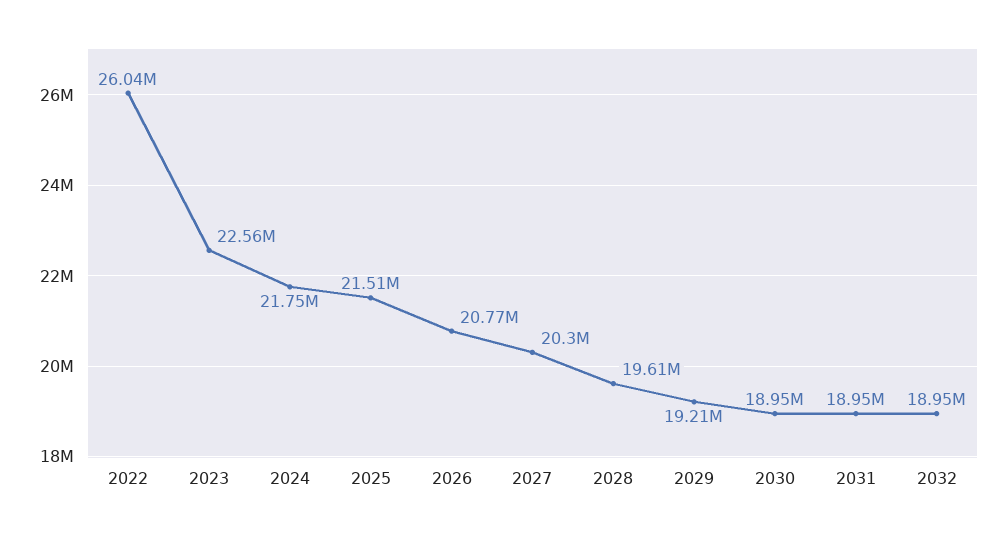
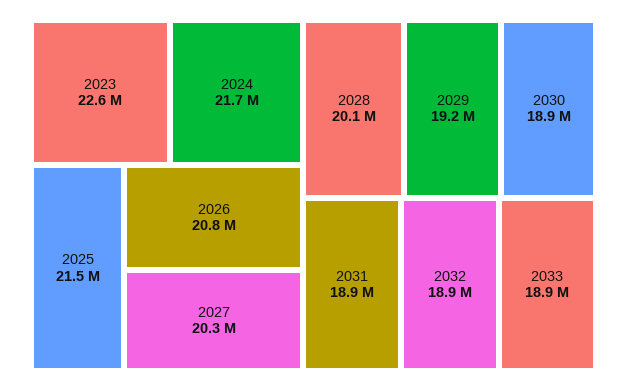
2022: 26040000 -> none
2028: 19610000 -> 20100000
2033: none -> 18900000

